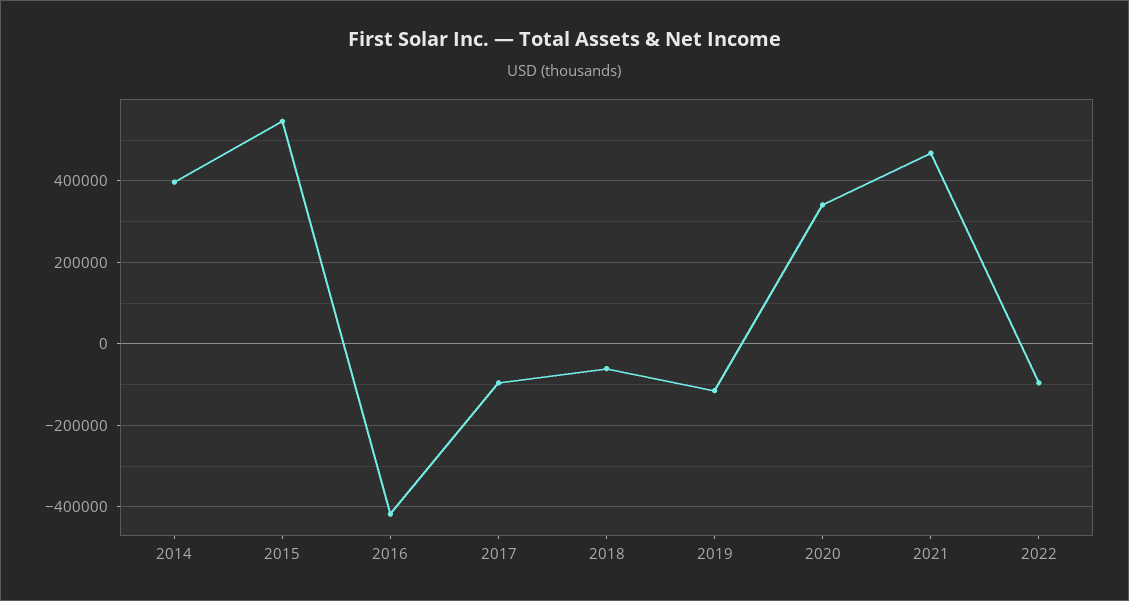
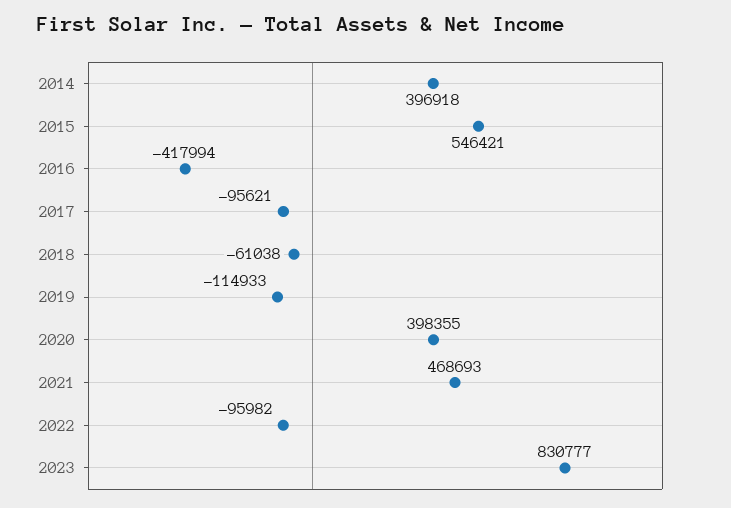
2020: 340000 -> 398355
2023: none -> 830777

